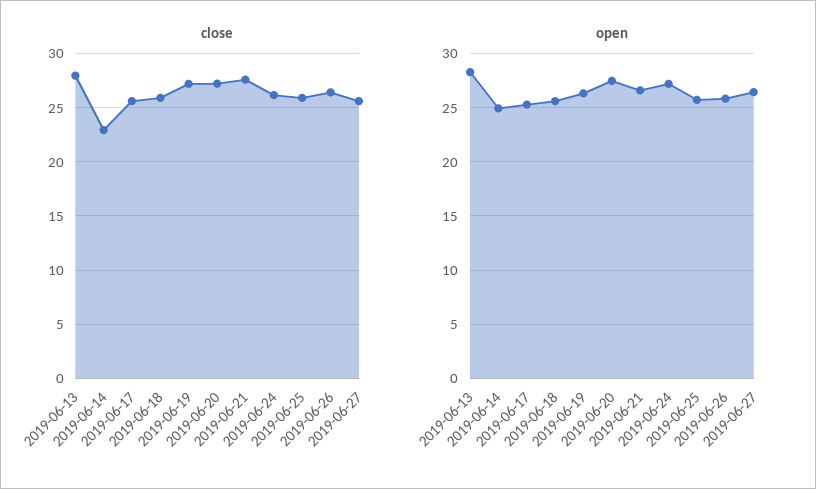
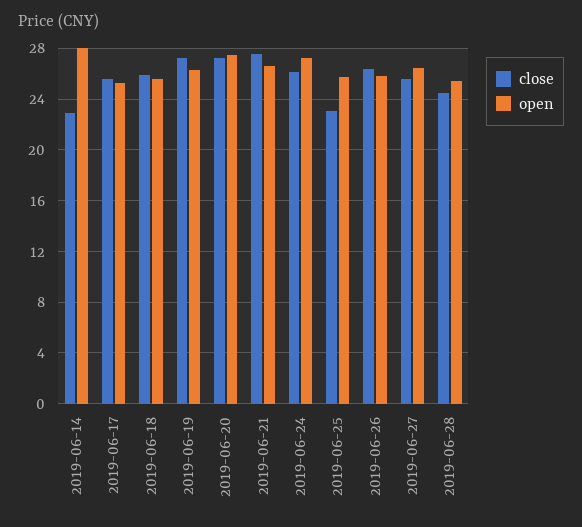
close, 2019-06-13: 28 -> none
close, 2019-06-25: 26 -> 23
open, 2019-06-13: 28 -> none
open, 2019-06-14: 25 -> 28
close, 2019-06-28: none -> 24.5
open, 2019-06-28: none -> 25.5

